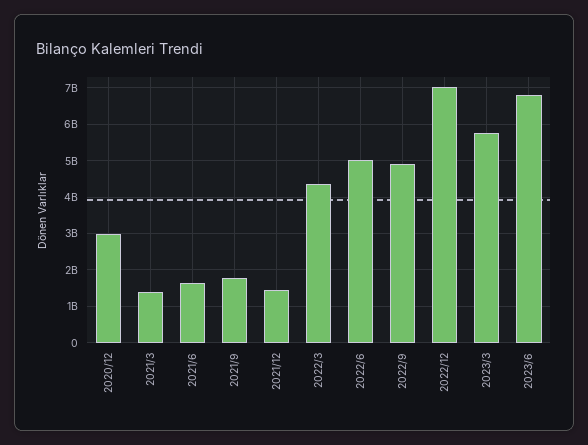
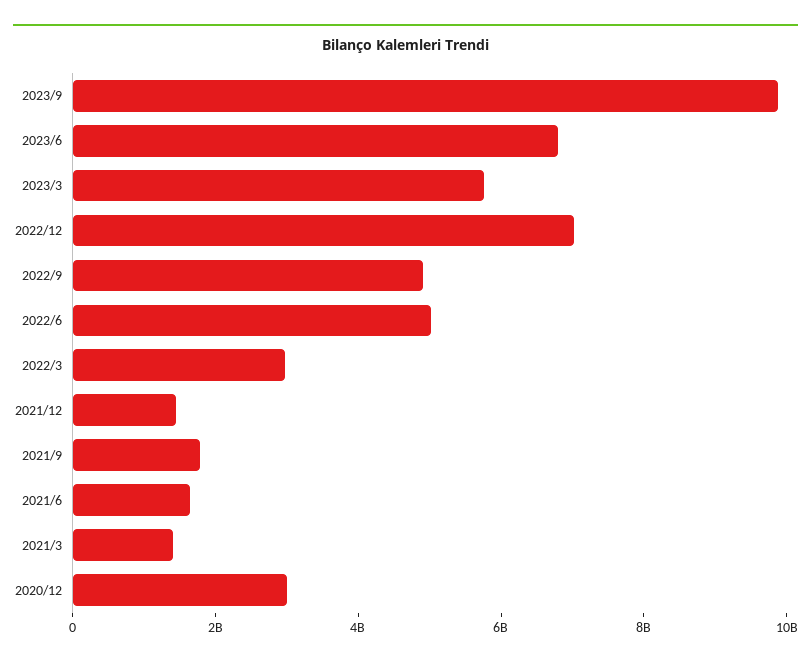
2022/3: 4400000000 -> 3000000000
2023/9: none -> 10000000000

